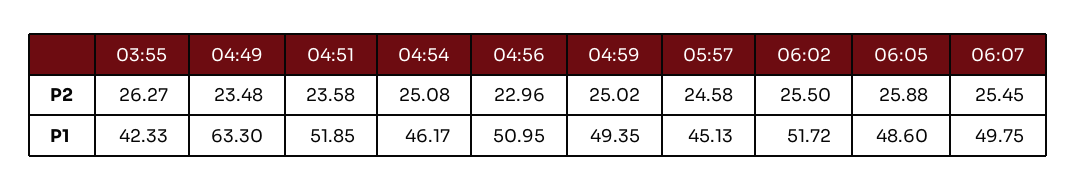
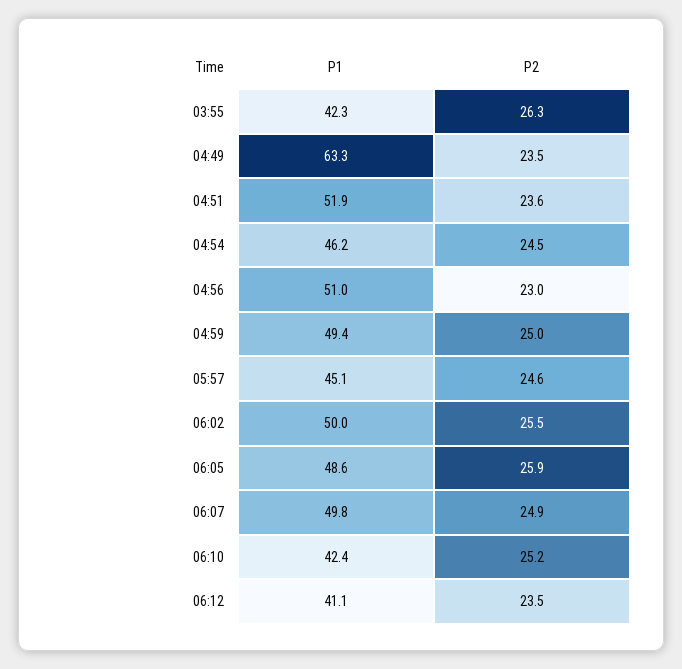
04:54, P2: 25.08 -> 24.5
06:07, P2: 25.45 -> 24.9
06:02, P1: 51.72 -> 50
06:10, P1: none -> 42.4
06:10, P2: none -> 25.2
06:12, P1: none -> 41.1
06:12, P2: none -> 23.5

